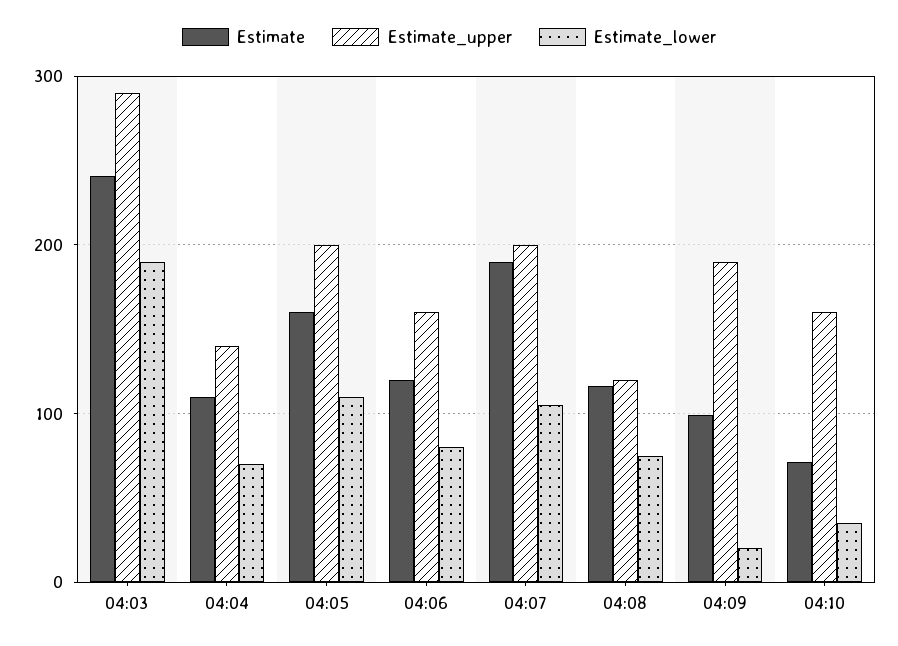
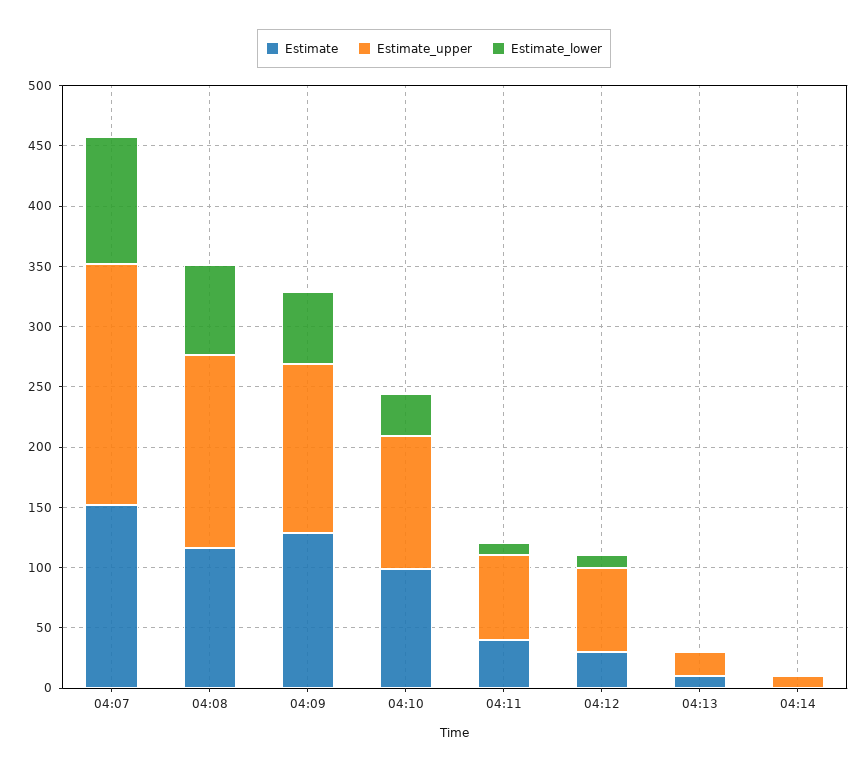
Estimate, 04:03: 240 -> none
Estimate_upper, 04:03: 290 -> none
Estimate_lower, 04:03: 190 -> none
Estimate, 04:04: 110 -> none
Estimate_upper, 04:04: 140 -> none
Estimate_lower, 04:04: 70 -> none
Estimate, 04:05: 160 -> none
Estimate_upper, 04:05: 200 -> none
Estimate_lower, 04:05: 110 -> none
Estimate, 04:06: 120 -> none
Estimate_upper, 04:06: 160 -> none
Estimate_lower, 04:06: 80 -> none
Estimate, 04:07: 190 -> 150
Estimate_upper, 04:08: 120 -> 160
Estimate, 04:09: 100 -> 130
Estimate_upper, 04:09: 190 -> 140
Estimate_lower, 04:09: 20 -> 60
Estimate, 04:10: 70 -> 100
Estimate_upper, 04:10: 160 -> 110
Estimate, 04:11: none -> 40
Estimate_upper, 04:11: none -> 70
Estimate_lower, 04:11: none -> 10
Estimate, 04:12: none -> 30
Estimate_upper, 04:12: none -> 70
Estimate_lower, 04:12: none -> 10
Estimate, 04:13: none -> 10
Estimate_upper, 04:13: none -> 20
Estimate_lower, 04:13: none -> 0
Estimate, 04:14: none -> 0
Estimate_upper, 04:14: none -> 10
Estimate_lower, 04:14: none -> 0

